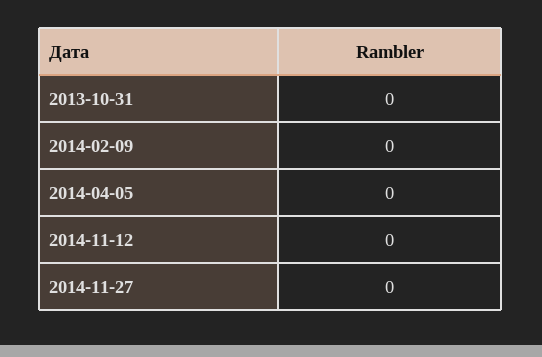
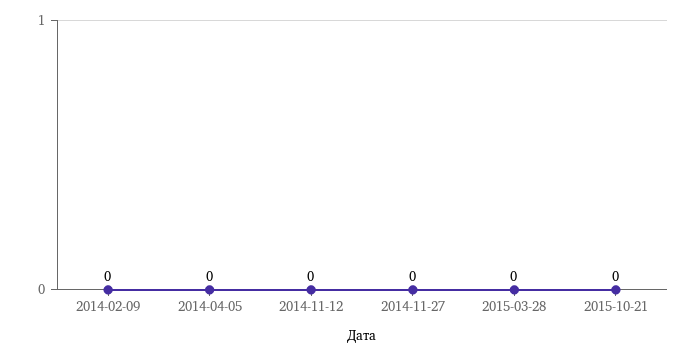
2013-10-31: 0 -> none
2015-03-28: none -> 0
2015-10-21: none -> 0

